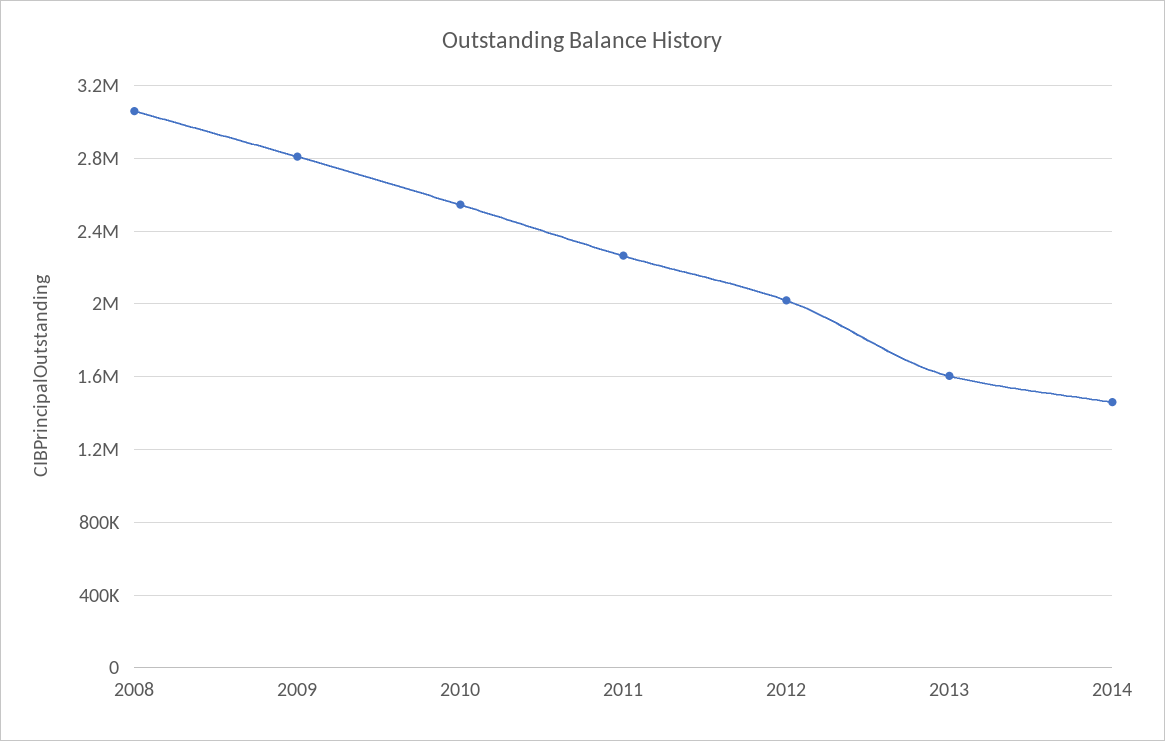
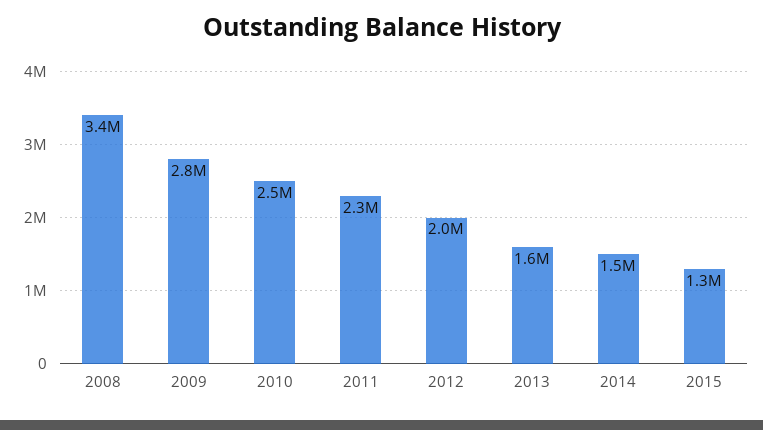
2008: 3050000 -> 3400000
2015: none -> 1300000

